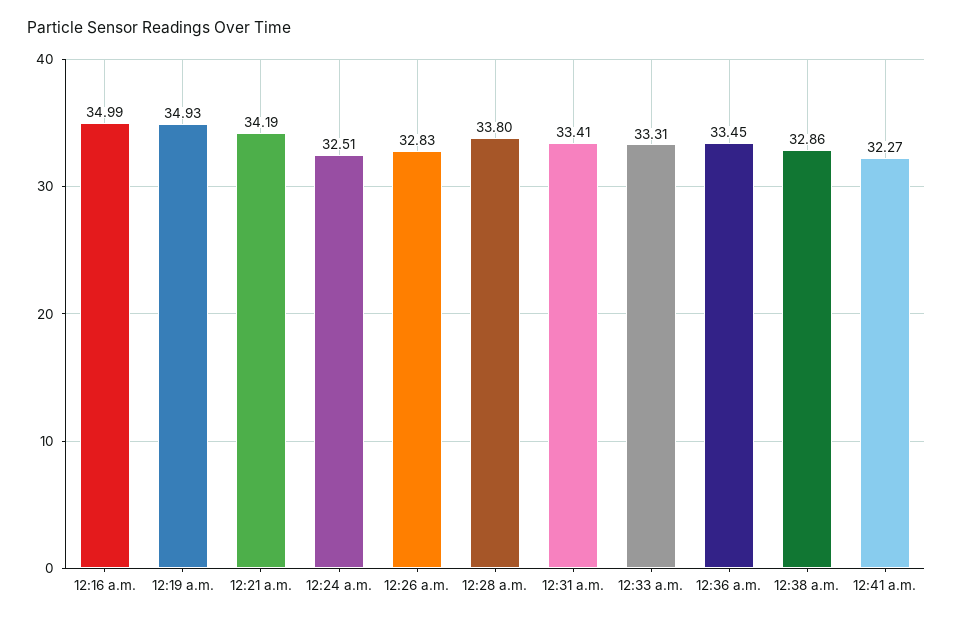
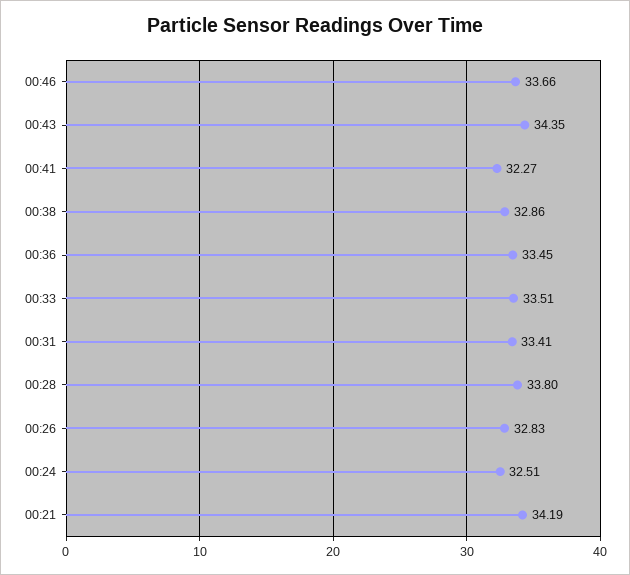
12:16 a.m.: 34.99 -> none
12:19 a.m.: 34.93 -> none
12:33 a.m.: 33.31 -> 33.51
00:46: none -> 33.66
00:43: none -> 34.35

